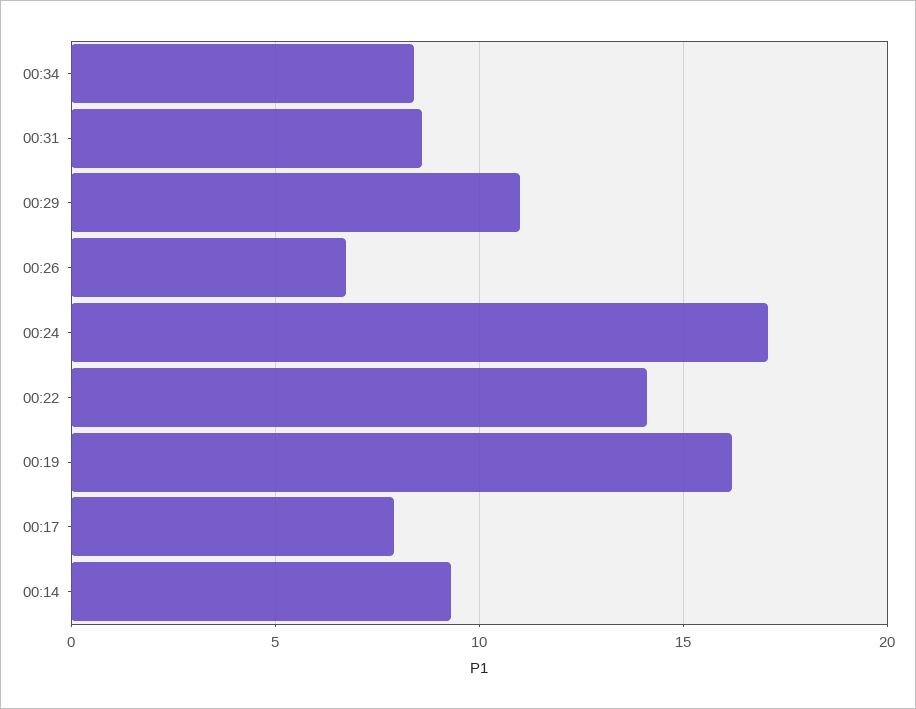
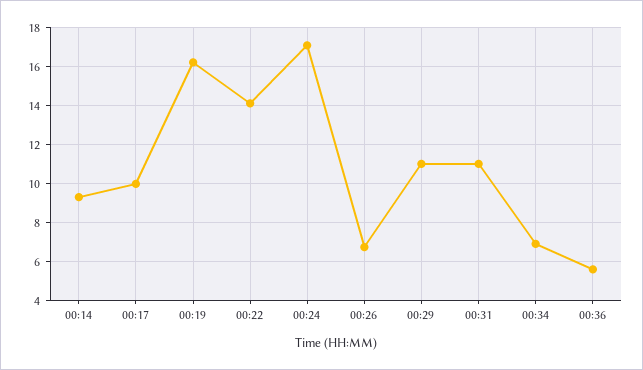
00:34: 8.5 -> 7
00:31: 8.5 -> 11
00:17: 8 -> 10
00:36: none -> 5.5

